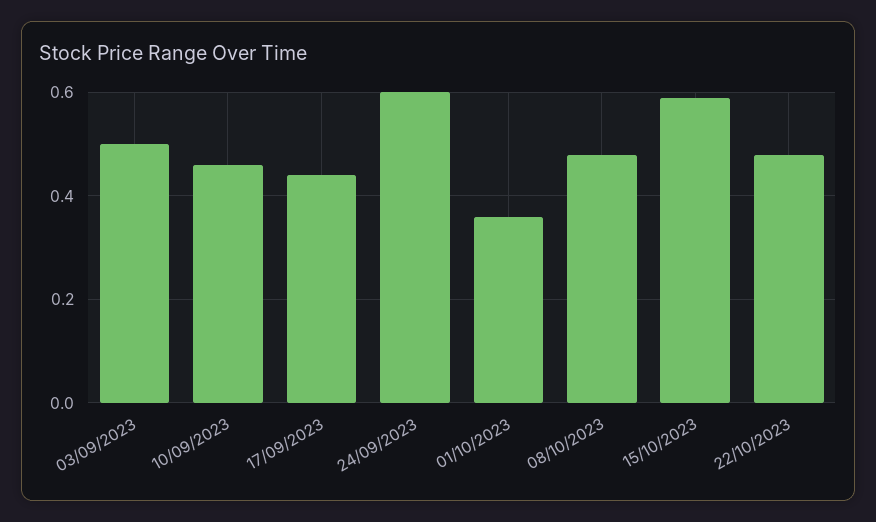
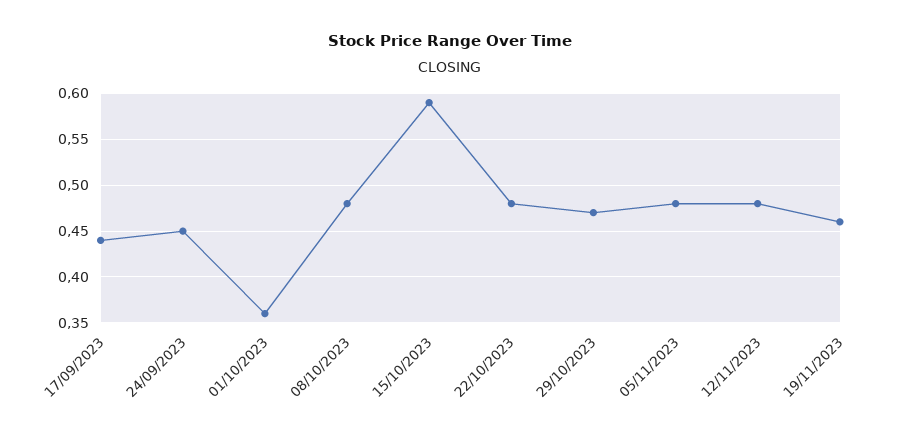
03/09/2023: 0.5 -> none
10/09/2023: 0.45 -> none
24/09/2023: 0.6 -> 0.45
29/10/2023: none -> 0.47
05/11/2023: none -> 0.48
12/11/2023: none -> 0.48
19/11/2023: none -> 0.46

